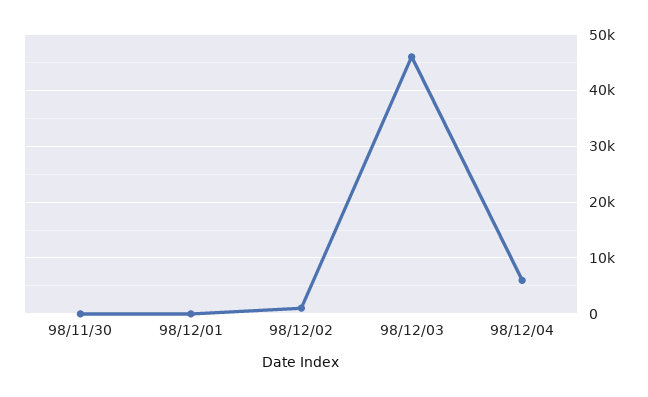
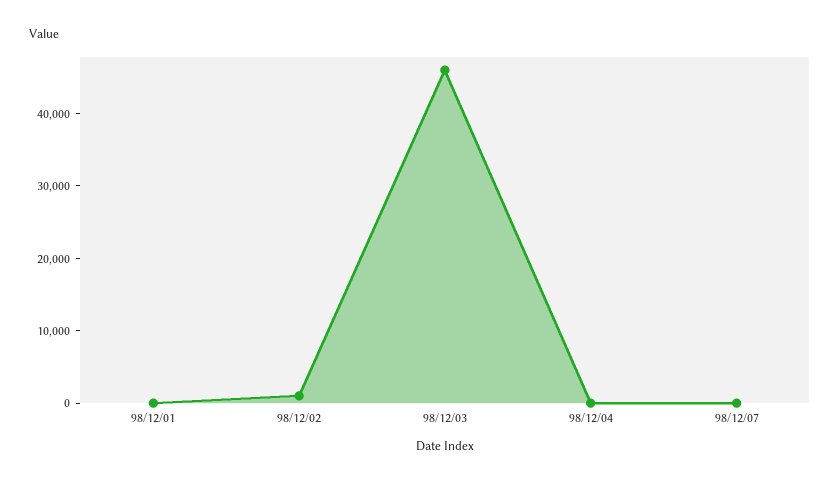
98/11/30: 0 -> none
98/12/04: 6000 -> 0
98/12/07: none -> 0

